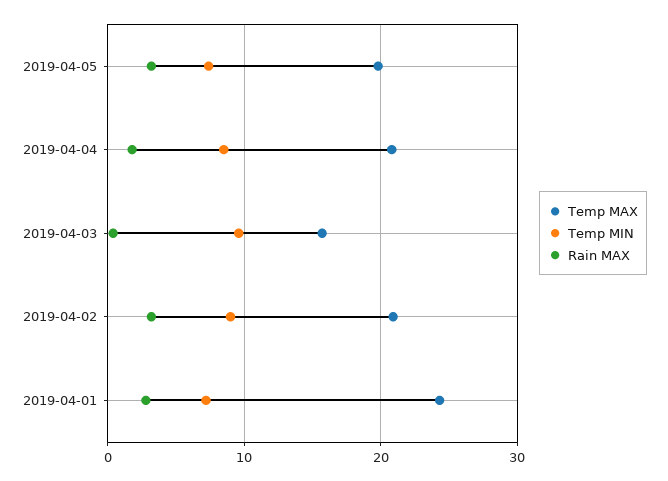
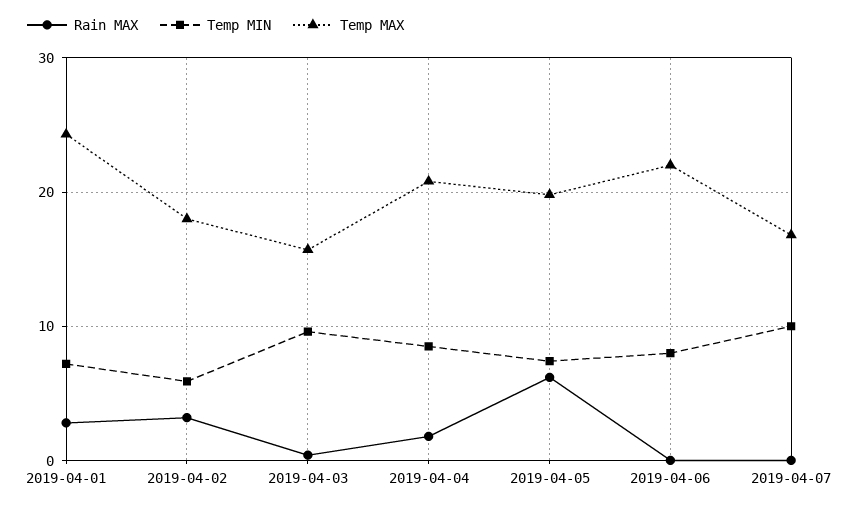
Rain MAX, 2019-04-05: 3 -> 6
Temp MAX, 2019-04-02: 21 -> 18
Temp MIN, 2019-04-02: 9 -> 6
Rain MAX, 2019-04-06: none -> 0
Temp MIN, 2019-04-06: none -> 8
Temp MAX, 2019-04-06: none -> 22
Rain MAX, 2019-04-07: none -> 0
Temp MIN, 2019-04-07: none -> 10
Temp MAX, 2019-04-07: none -> 17

